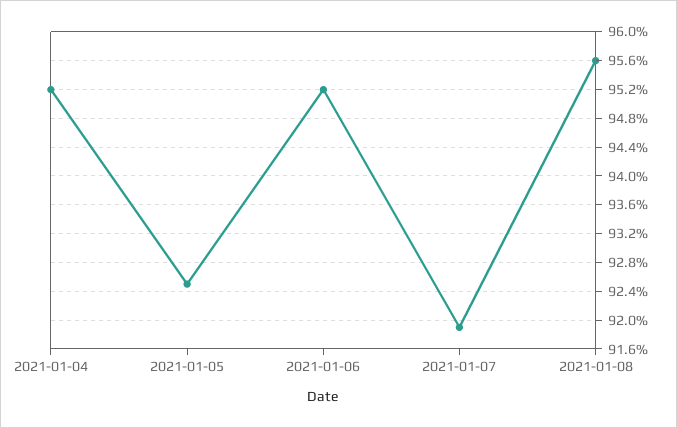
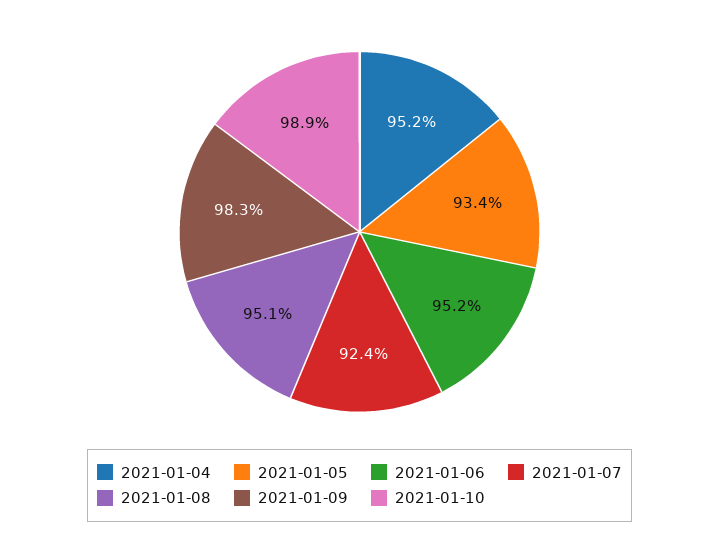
2021-01-05: 92.5 -> 93.4
2021-01-07: 91.9 -> 92.4
2021-01-08: 95.6 -> 95.1
2021-01-09: none -> 98.3
2021-01-10: none -> 98.9

